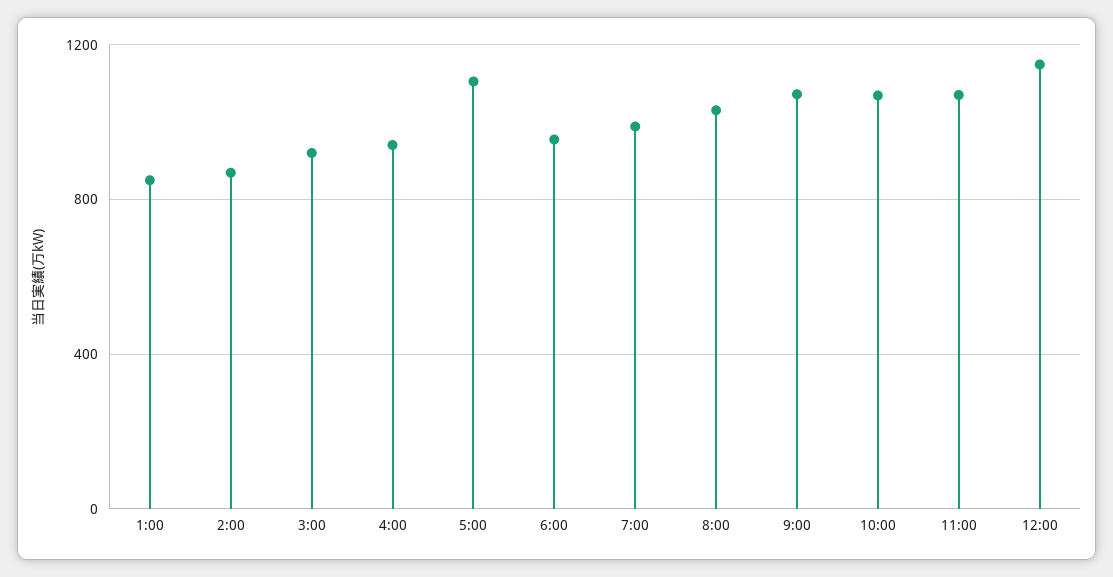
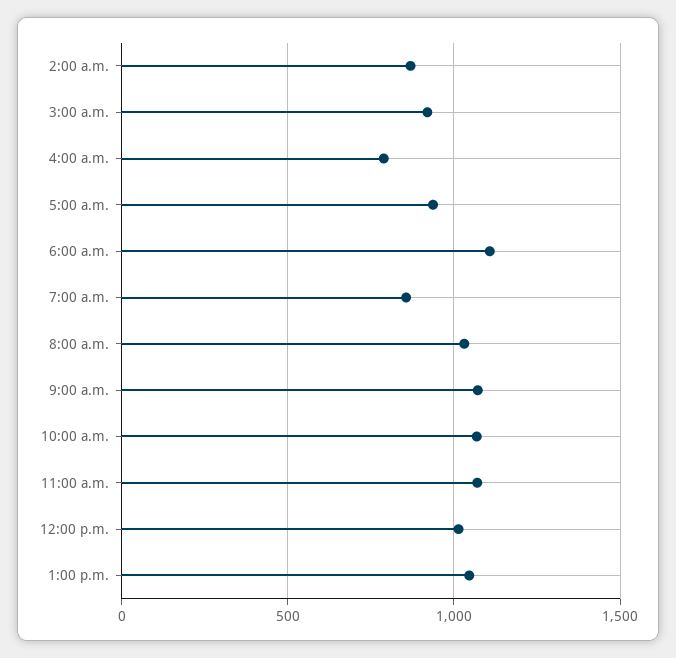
1:00: 850 -> none
4:00: 950 -> 800
5:00: 1100 -> 950
6:00: 950 -> 1100
7:00: 1000 -> 850
12:00: 1150 -> 1000
1:00 p.m.: none -> 1050

